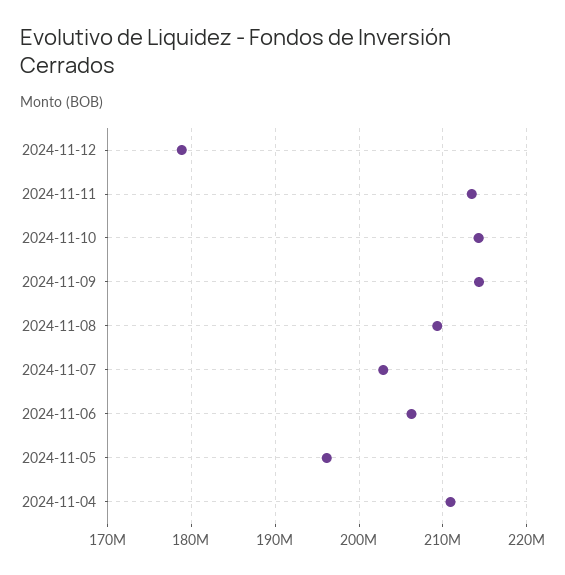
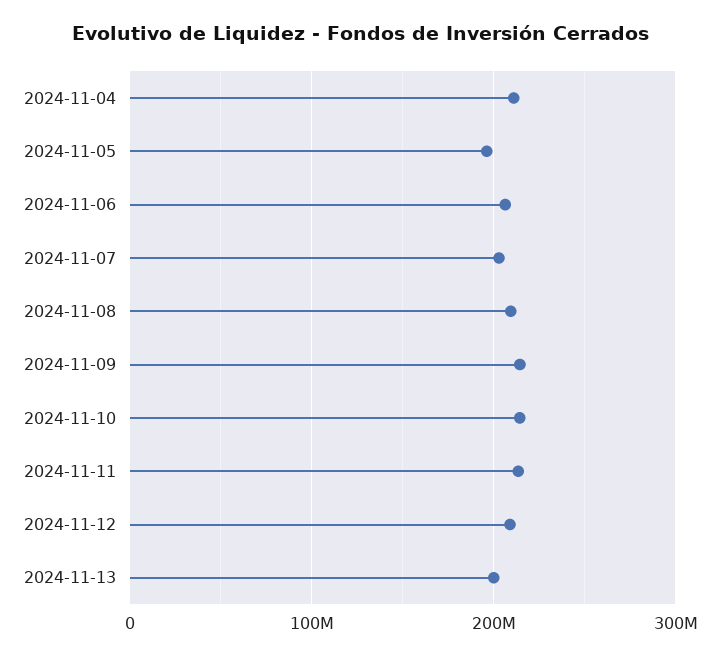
2024-11-12: 179000000 -> 210000000
2024-11-13: none -> 200000000

